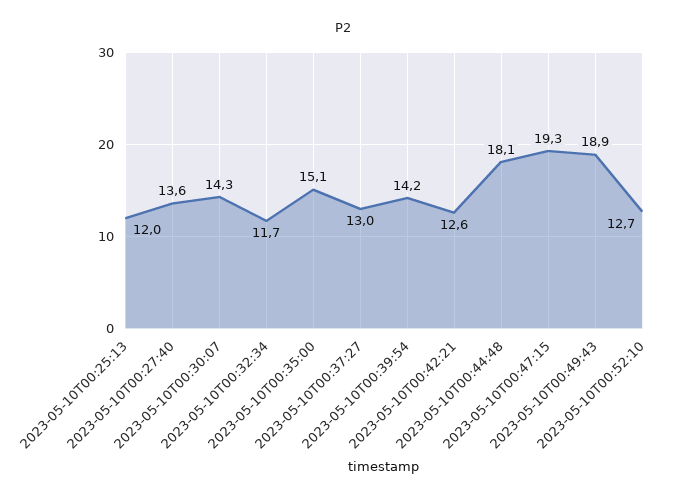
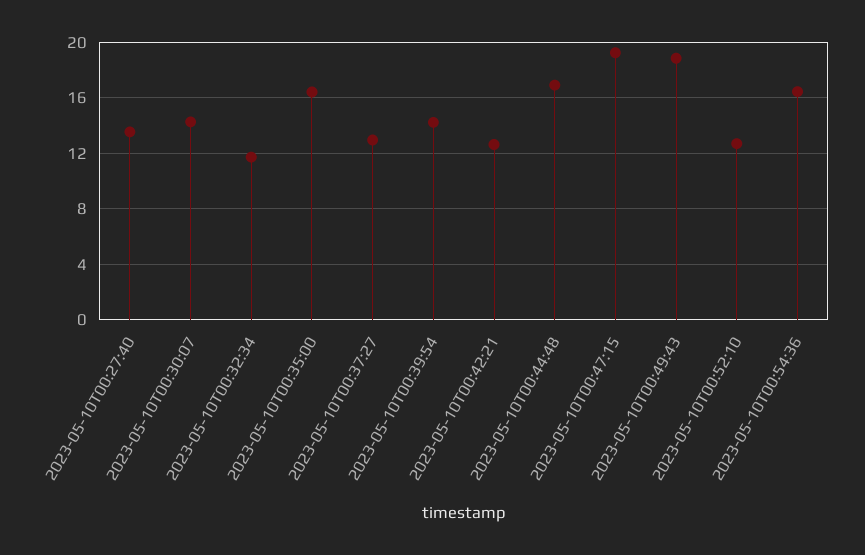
2023-05-10T00:25:13: 12 -> none
2023-05-10T00:35:00: 15.1 -> 16.5
2023-05-10T00:44:48: 18.1 -> 17
2023-05-10T00:54:36: none -> 16.5

